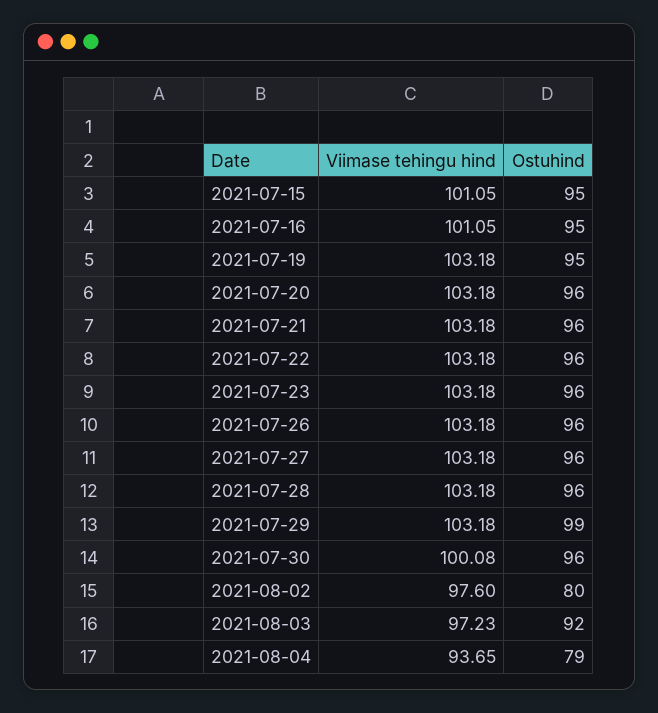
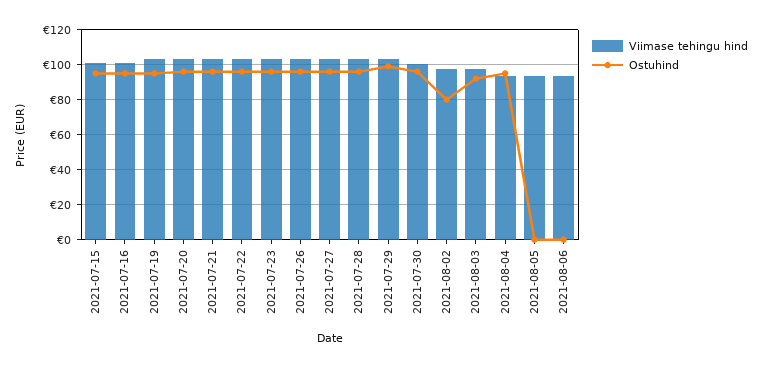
Ostuhind, 2021-08-04: 79 -> 95
Viimase tehingu hind, 2021-08-05: none -> 95
Ostuhind, 2021-08-05: none -> 0
Viimase tehingu hind, 2021-08-06: none -> 95
Ostuhind, 2021-08-06: none -> 0

